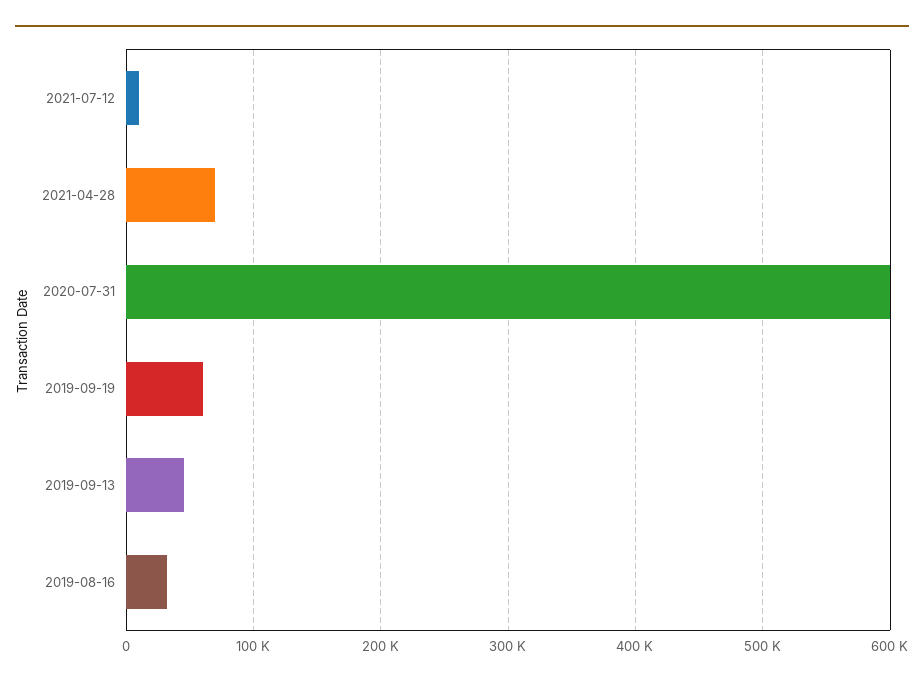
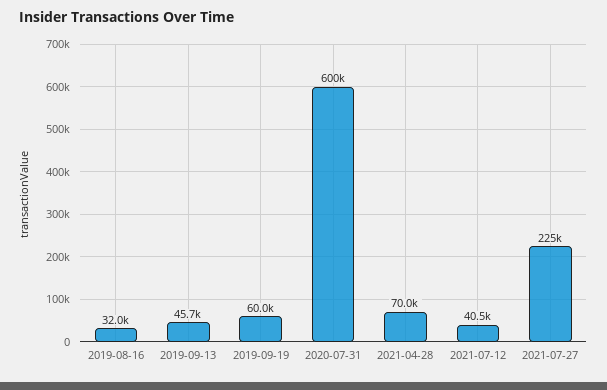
2021-07-12: 10000 -> 40500
2021-07-27: none -> 225000

